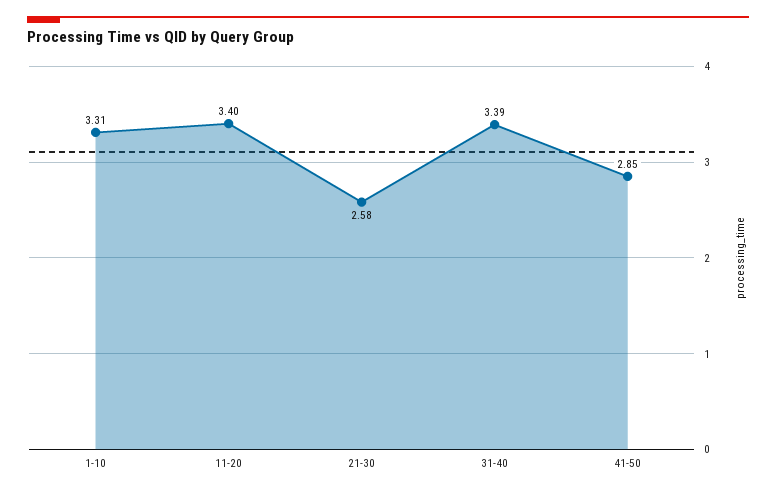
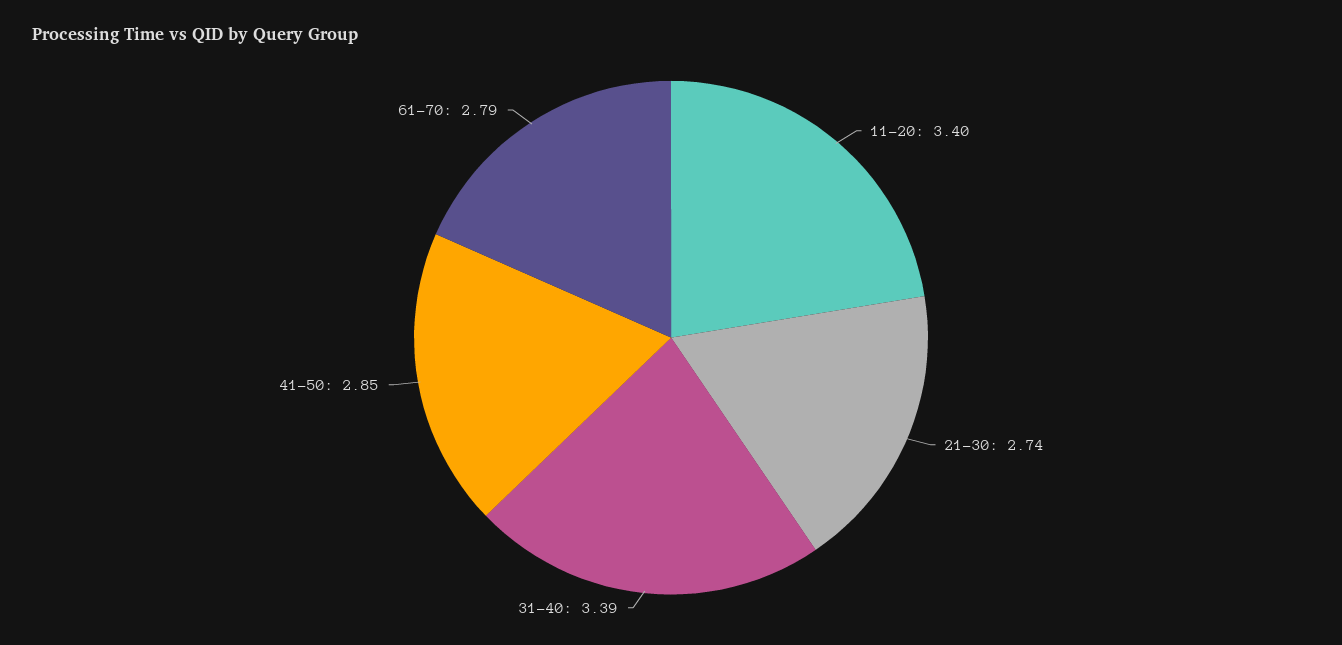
1-10: 3.31 -> none
21-30: 2.58 -> 2.74
61-70: none -> 2.79

